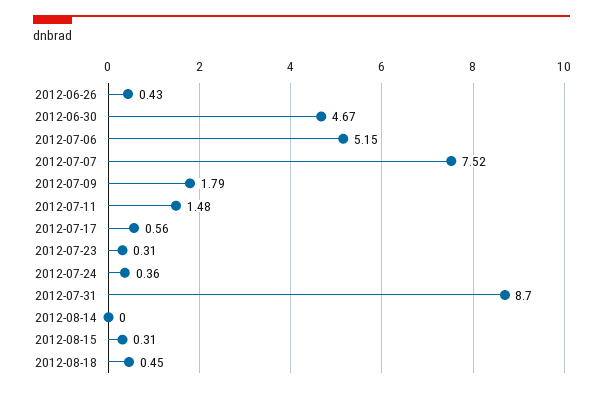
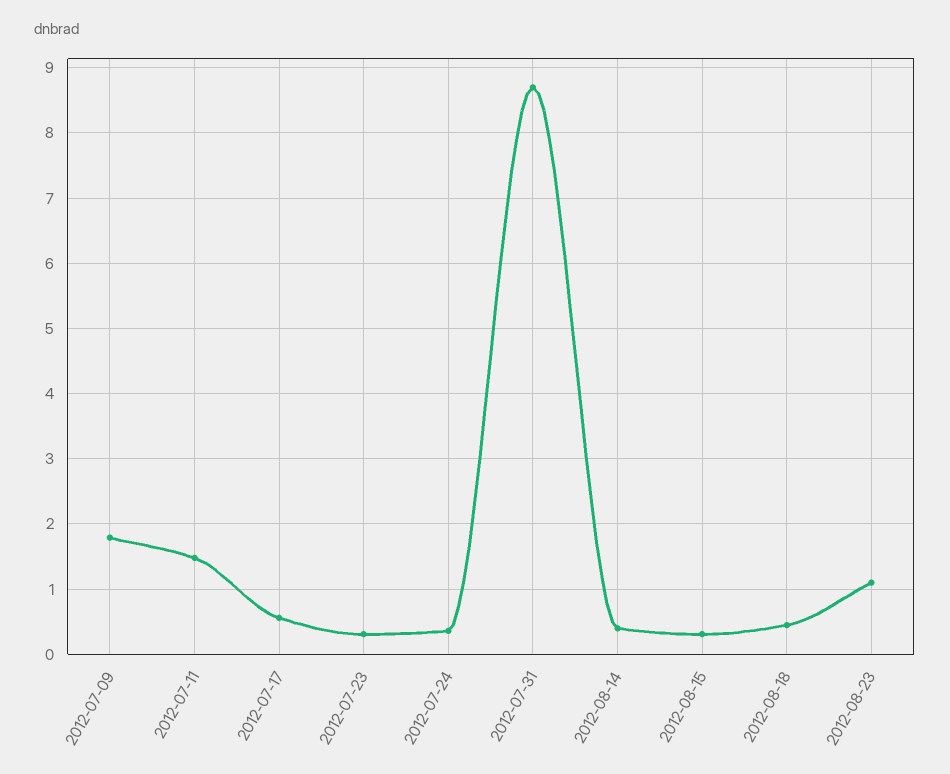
2012-06-26: 0.43 -> none
2012-06-30: 4.67 -> none
2012-07-06: 5.15 -> none
2012-07-07: 7.52 -> none
2012-08-14: 0 -> 0.4
2012-08-23: none -> 1.1

